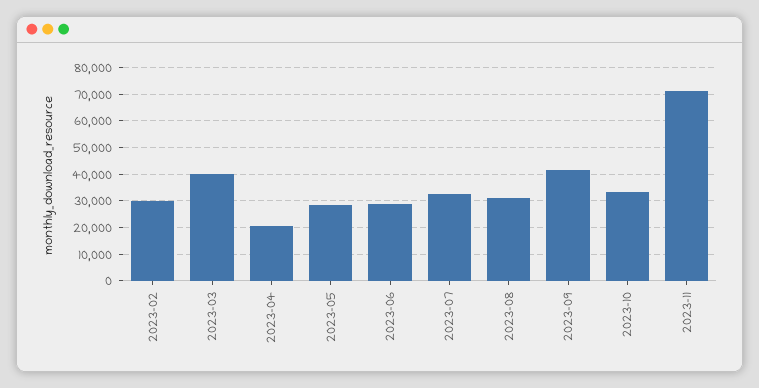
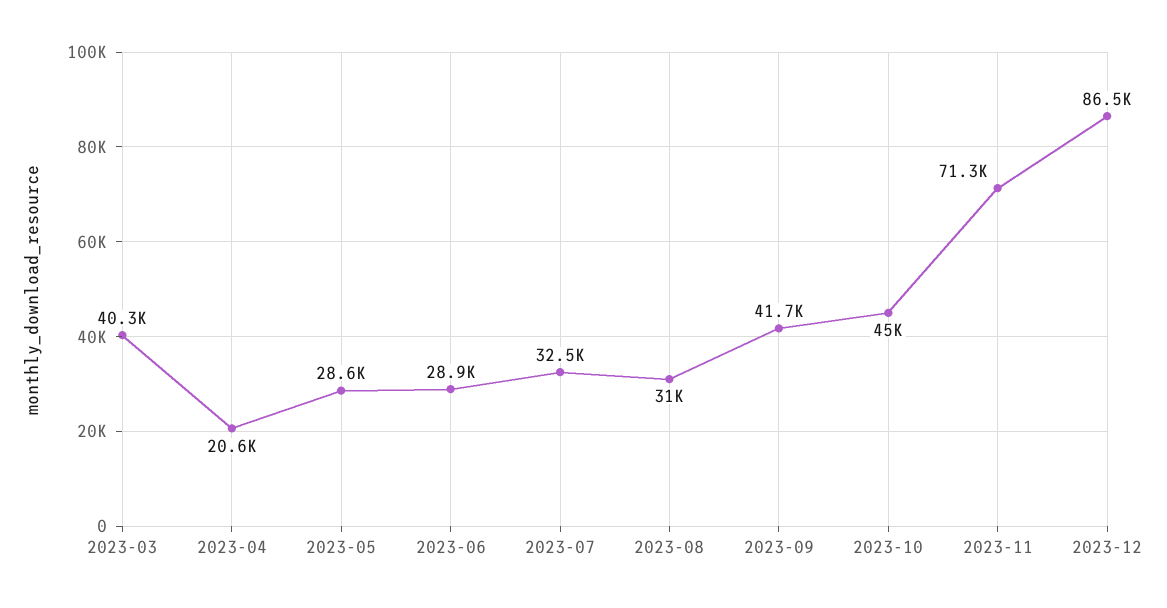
2023-02: 30000 -> none
2023-10: 32500 -> 45000
2023-12: none -> 86500

